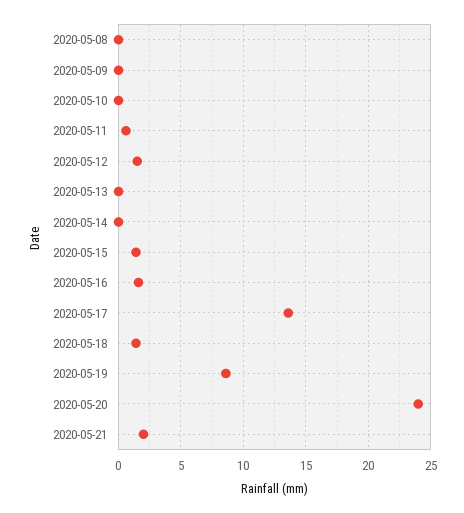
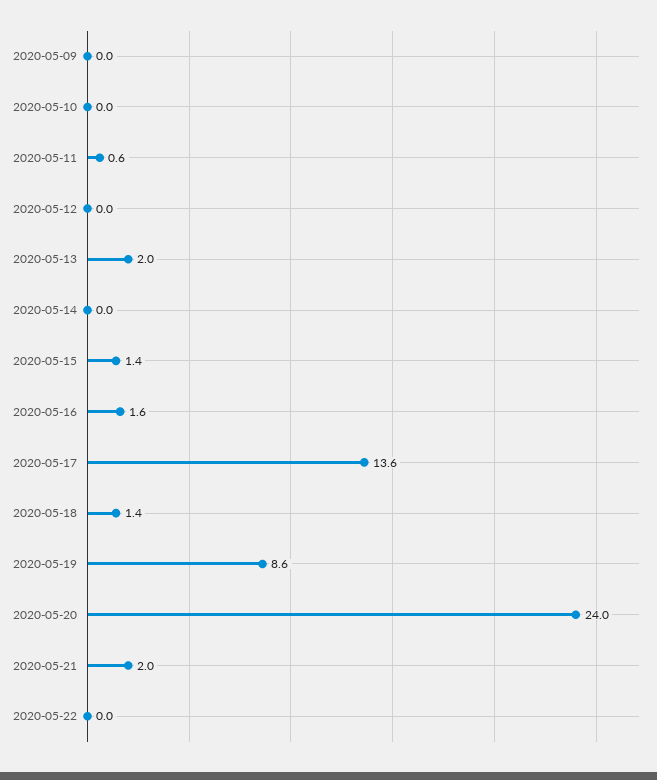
2020-05-08: 0 -> none
2020-05-12: 1.5 -> 0
2020-05-13: 0 -> 2
2020-05-22: none -> 0

